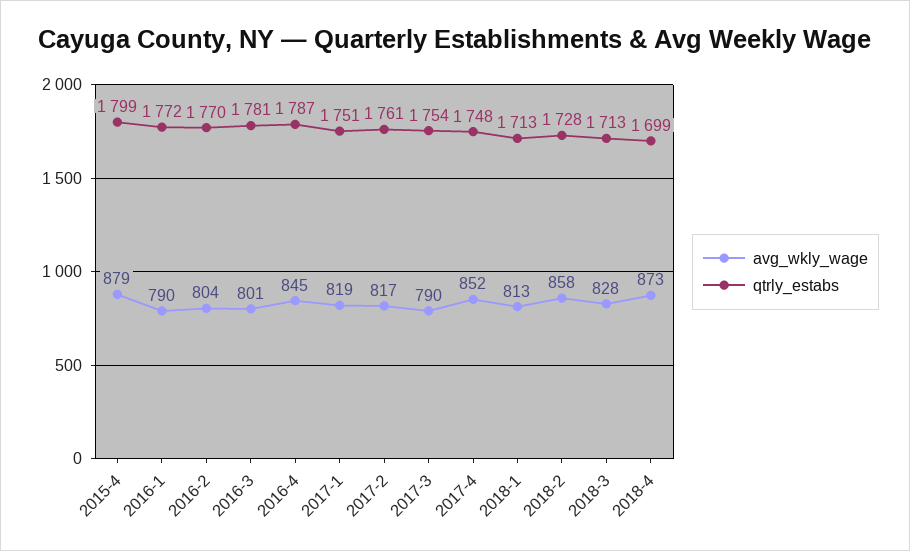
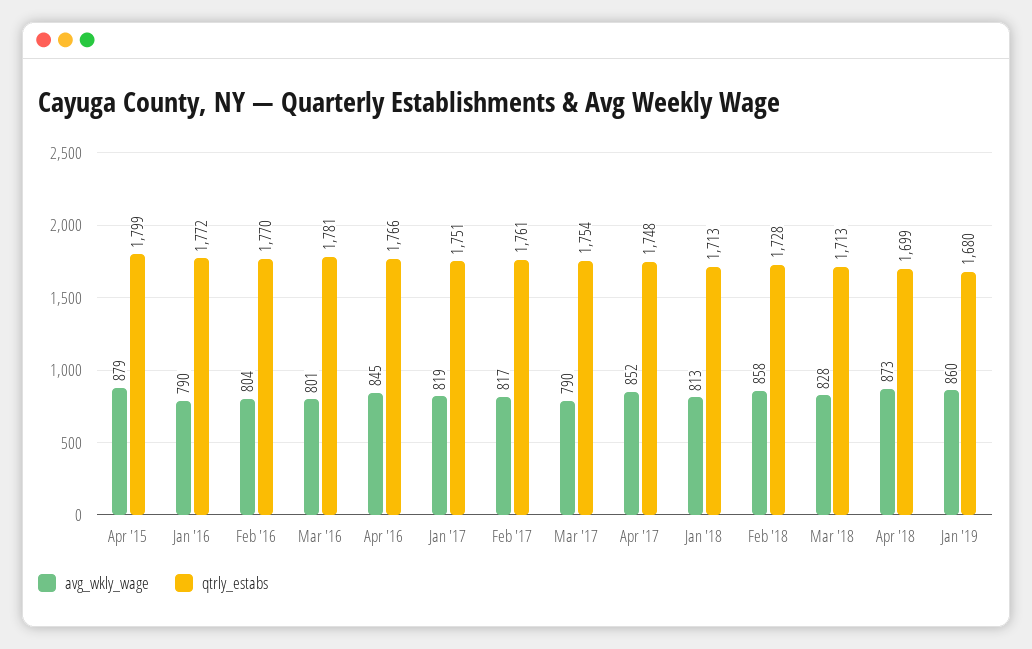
qtrly_estabs, 2016-4: 1787 -> 1766
avg_wkly_wage, Jan '19: none -> 860
qtrly_estabs, Jan '19: none -> 1680

